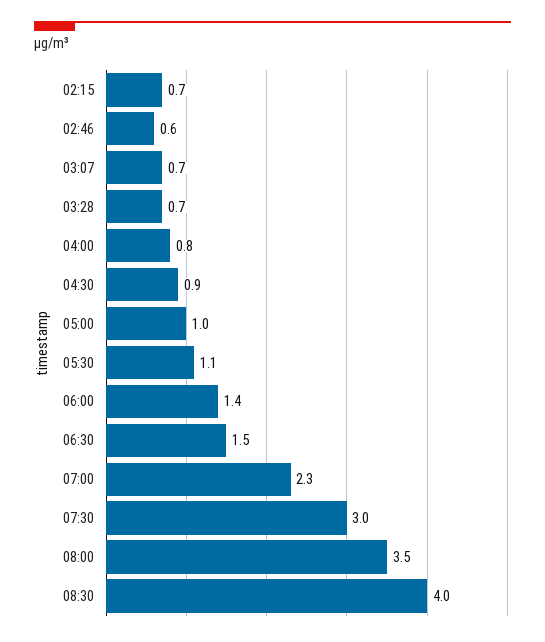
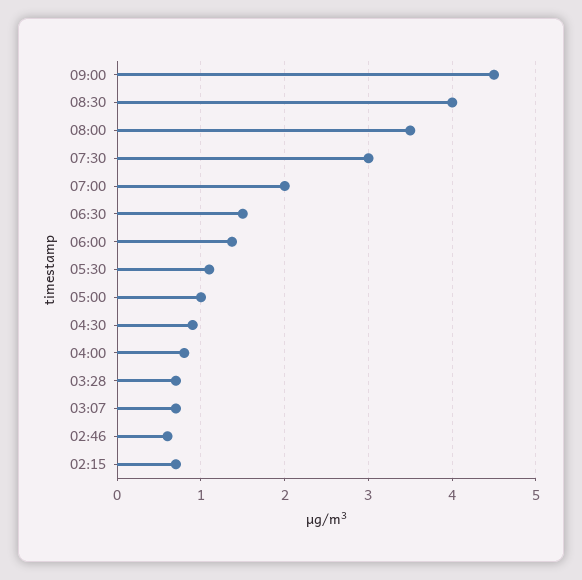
07:00: 2.3 -> 2
09:00: none -> 4.5

